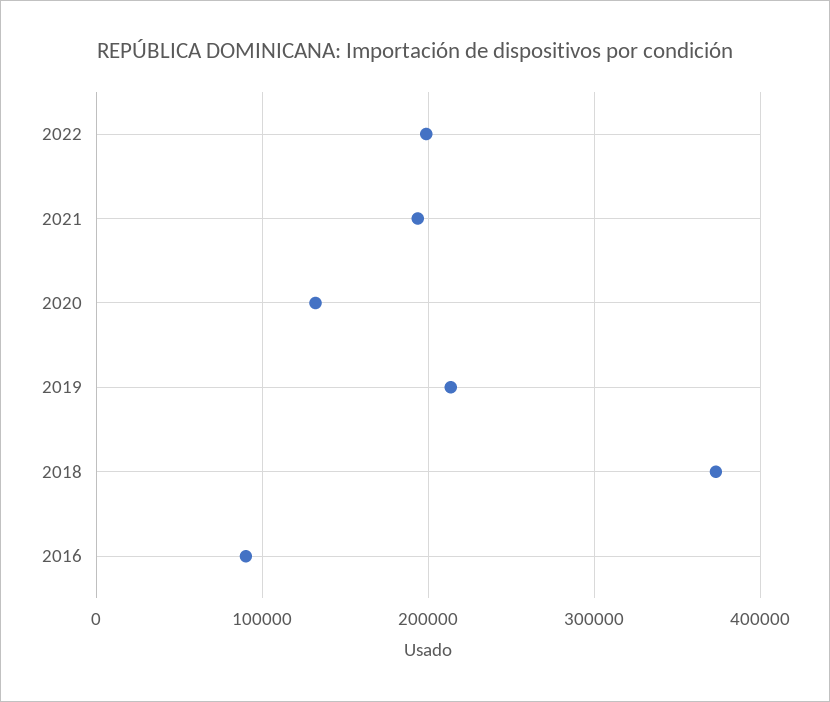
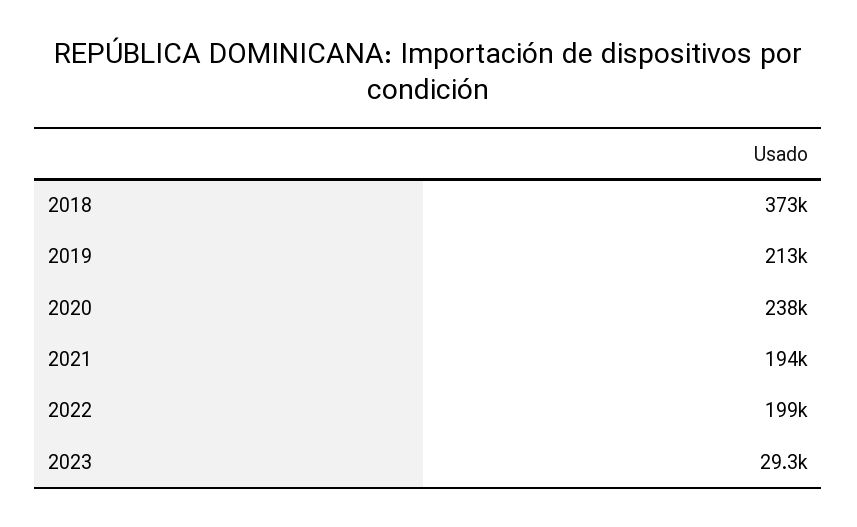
2020: 130000 -> 238000
2016: 90000 -> none
2023: none -> 29300

